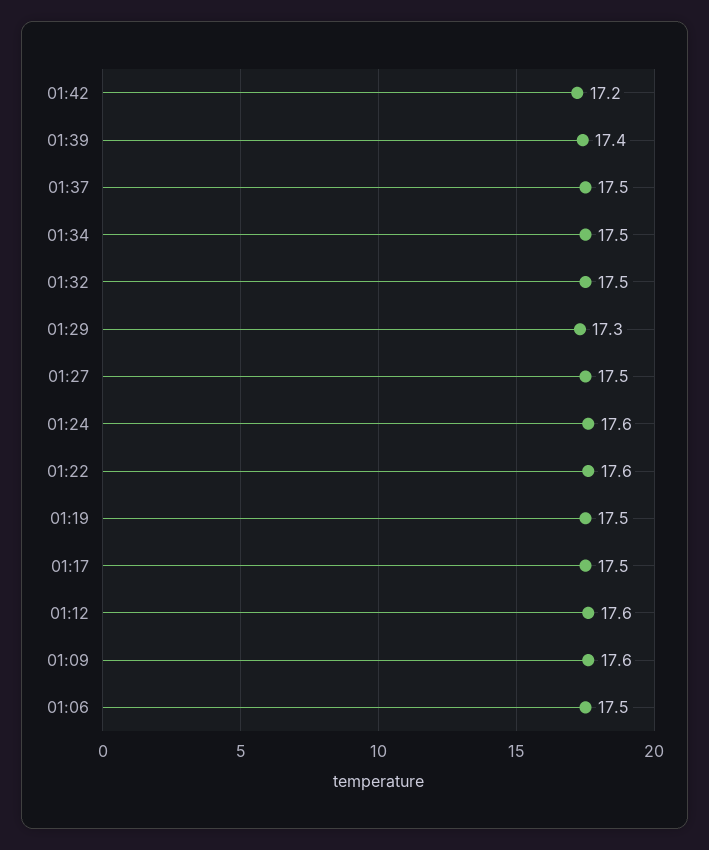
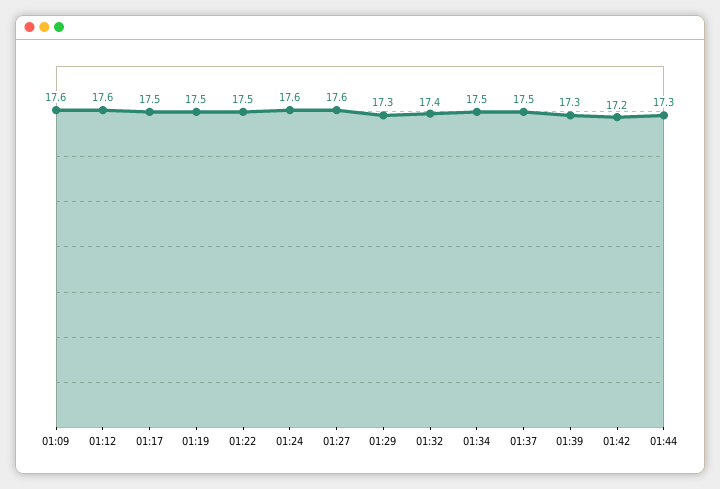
01:39: 17.4 -> 17.3
01:32: 17.5 -> 17.4
01:27: 17.5 -> 17.6
01:22: 17.6 -> 17.5
01:06: 17.5 -> none
01:44: none -> 17.3

